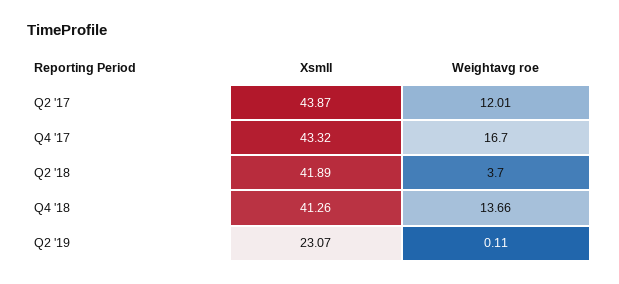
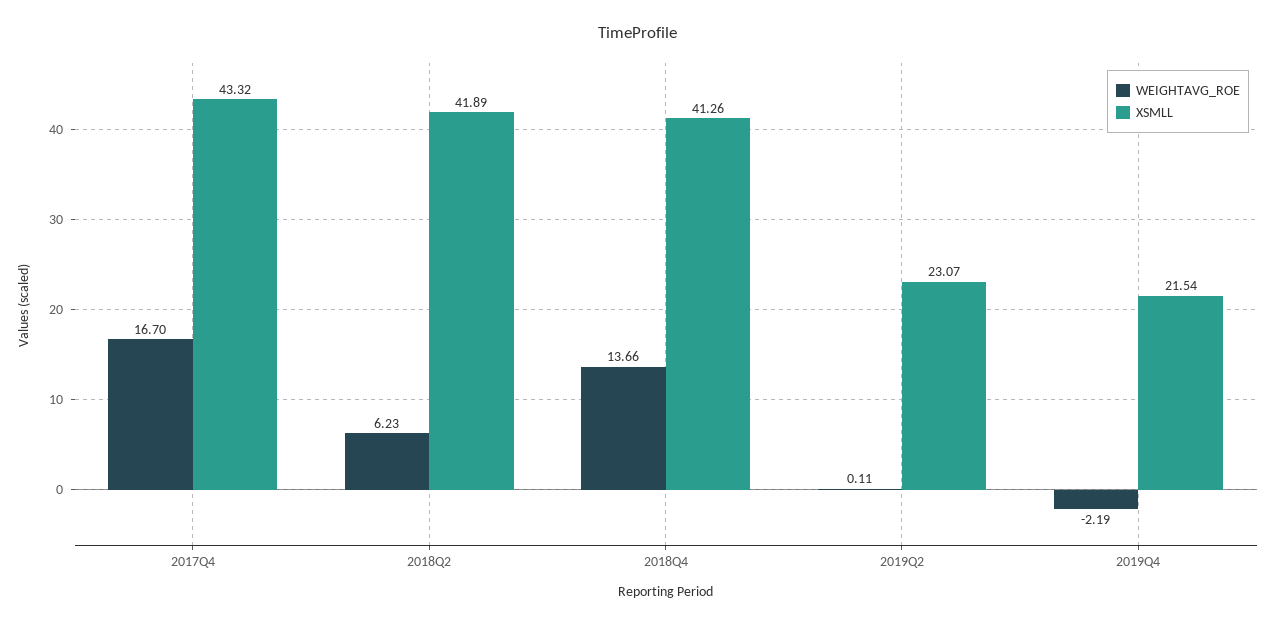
Xsmll, Q2 '17: 43.87 -> none
Weightavg roe, Q2 '17: 12.01 -> none
Weightavg roe, Q2 '18: 3.7 -> 6.23
Weightavg roe, 2019Q4: none -> -2.19
Xsmll, 2019Q4: none -> 21.54

